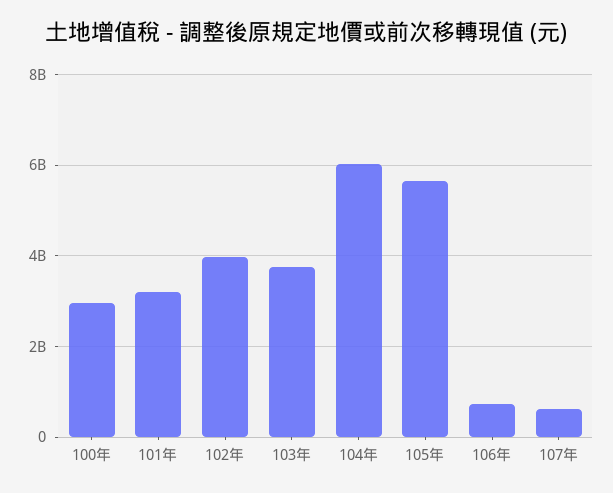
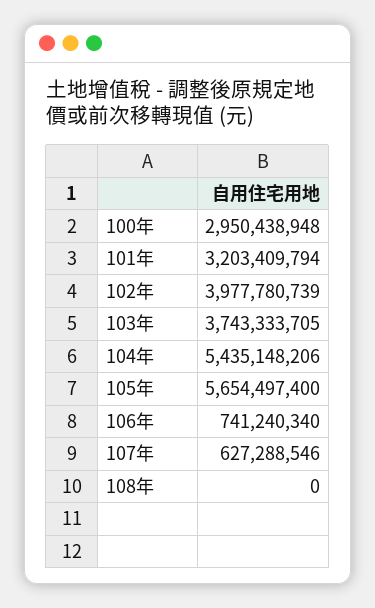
104年: 6000000000 -> 5435148206
108年: none -> 0

